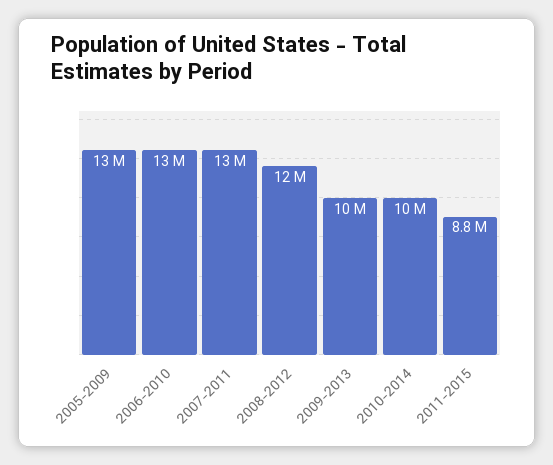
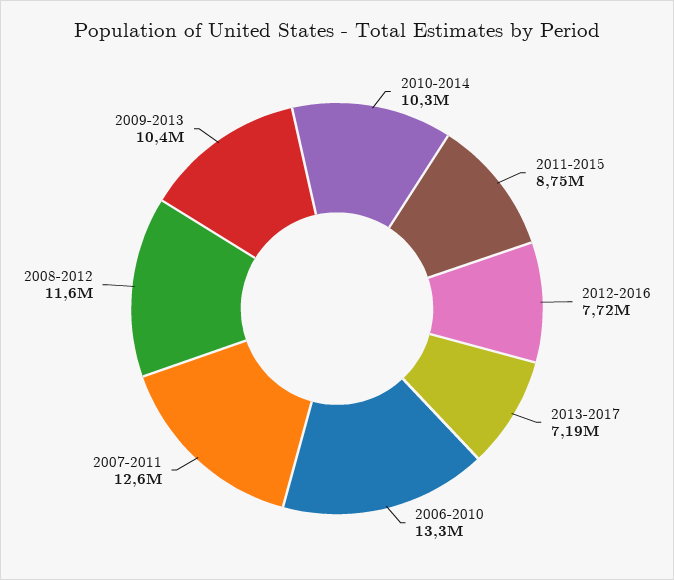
2005-2009: 13000000 -> none
2012-2016: none -> 7720000
2013-2017: none -> 7190000

